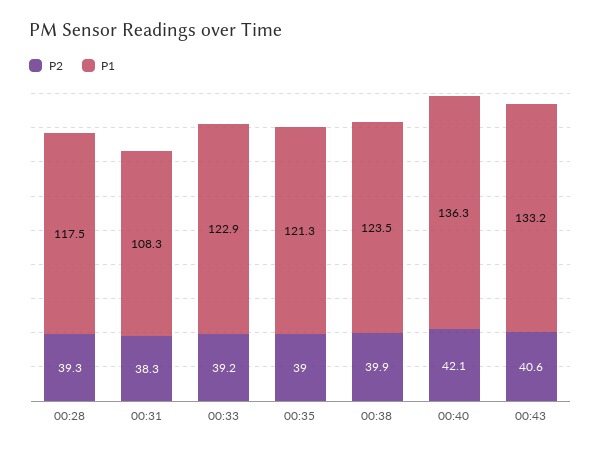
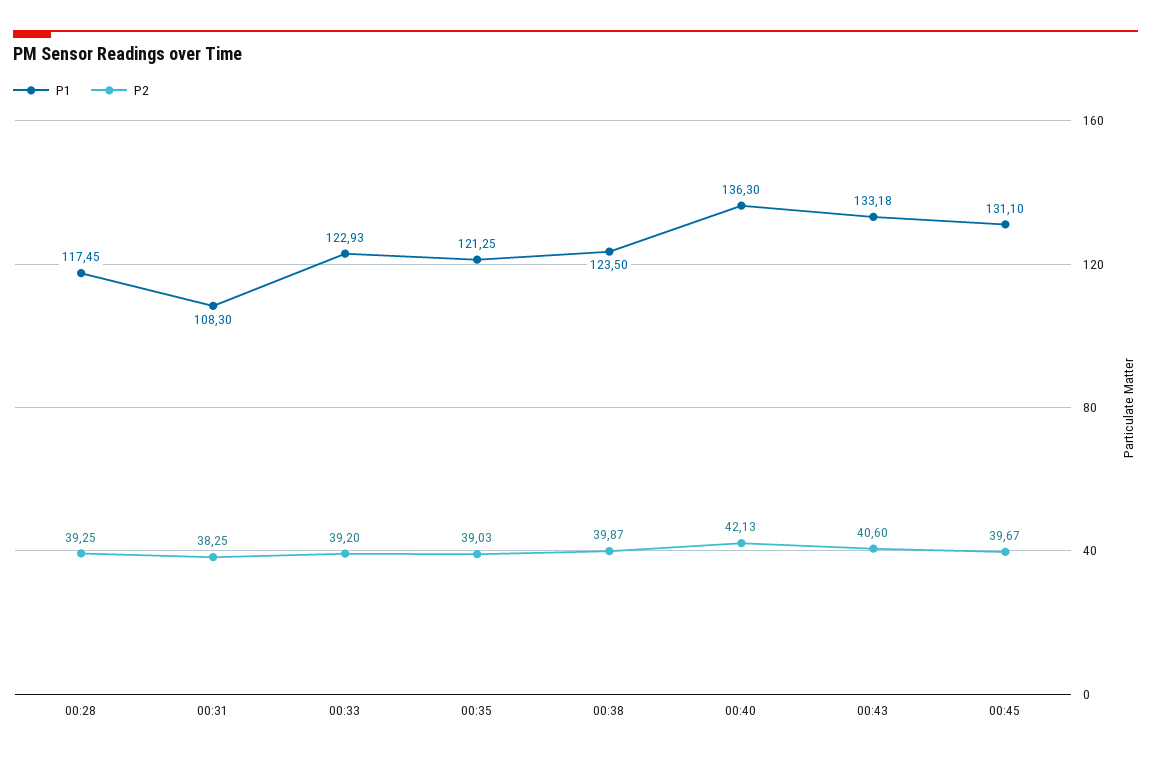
P1, 00:45: none -> 131.1
P2, 00:45: none -> 39.67

